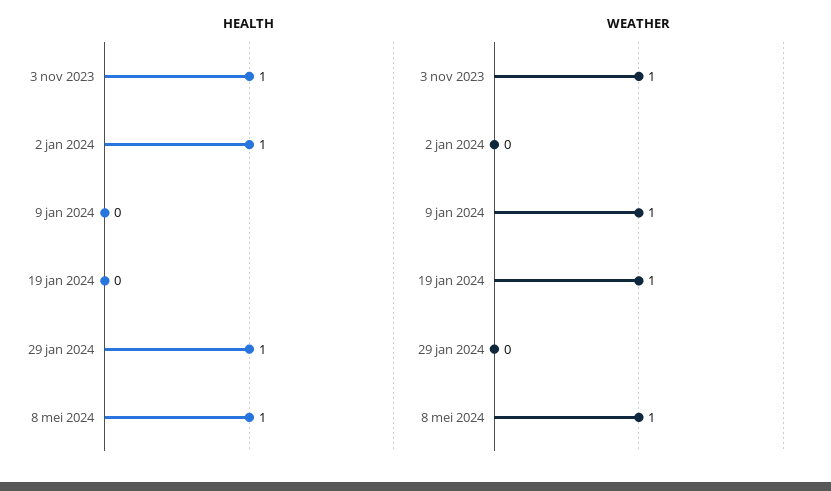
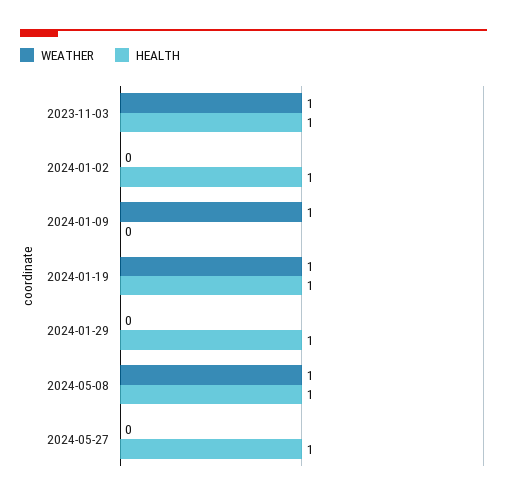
HEALTH, 19 jan 2024: 0 -> 1
WEATHER, 2024-05-27: none -> 0
HEALTH, 2024-05-27: none -> 1

